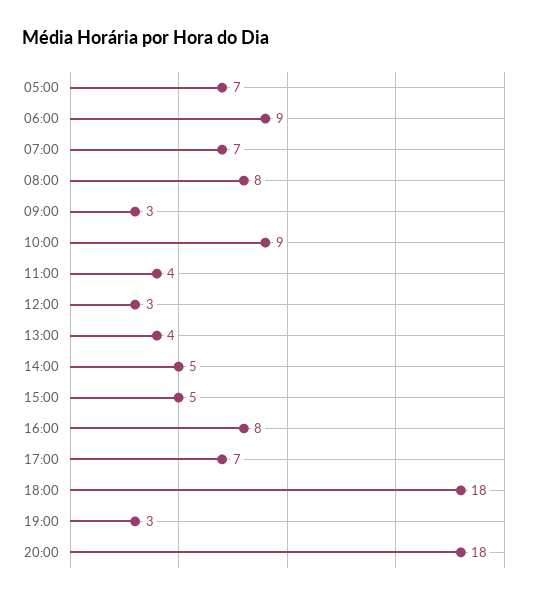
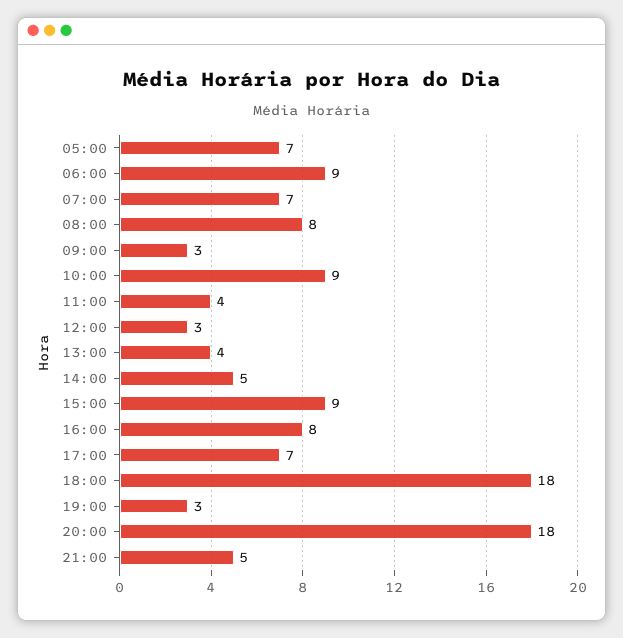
15:00: 5 -> 9
21:00: none -> 5

